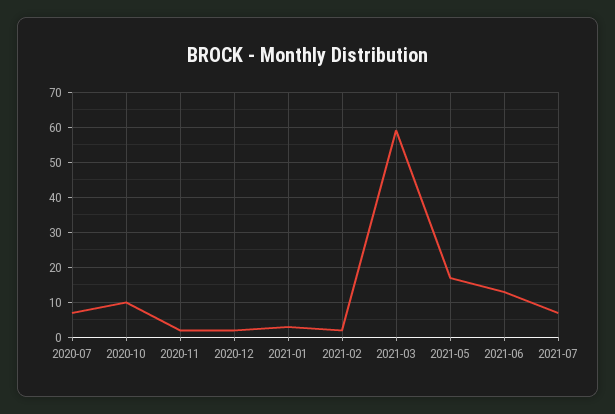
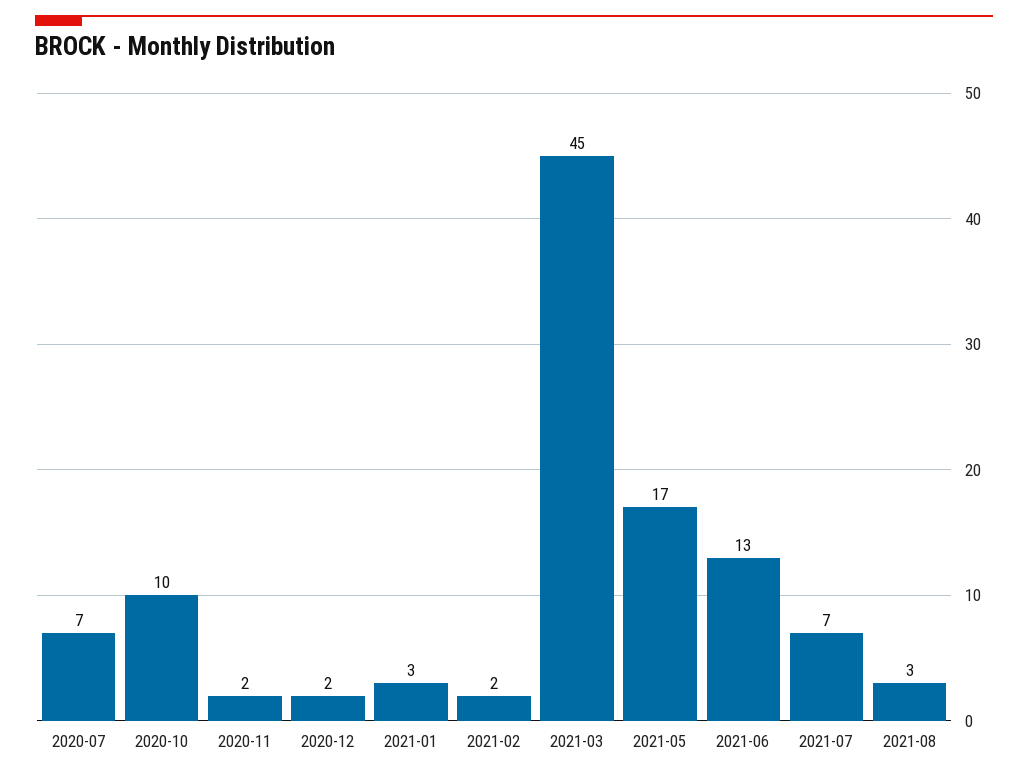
2021-03: 60 -> 45
2021-08: none -> 3

